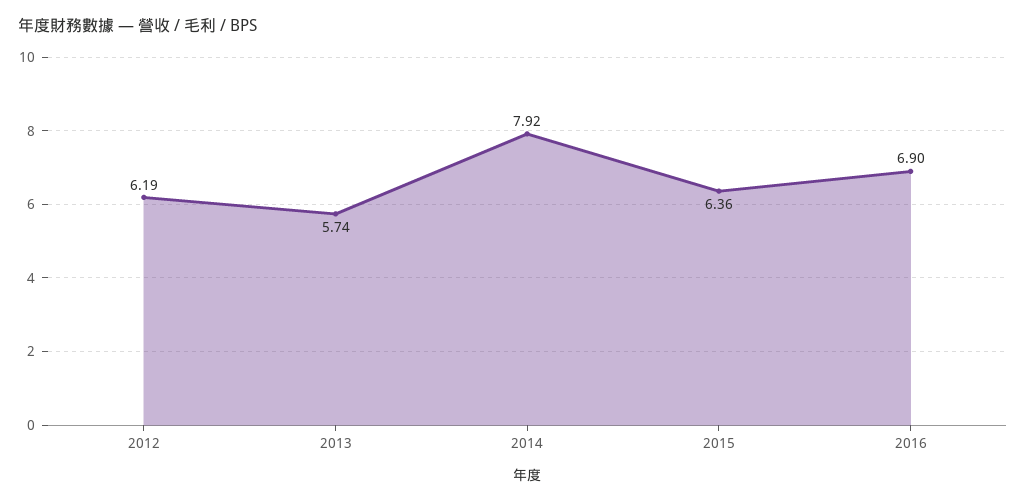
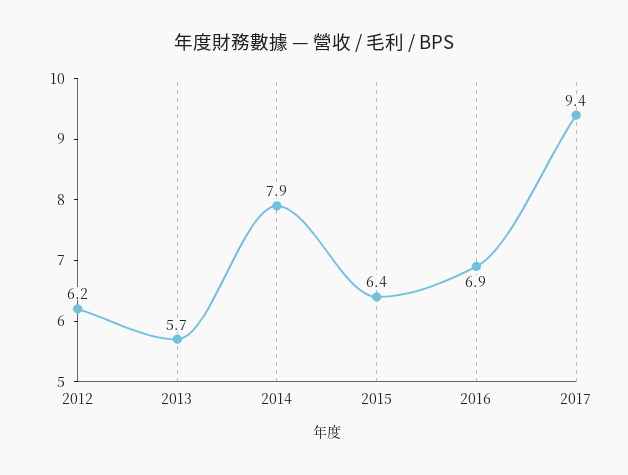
2017: none -> 9.4

